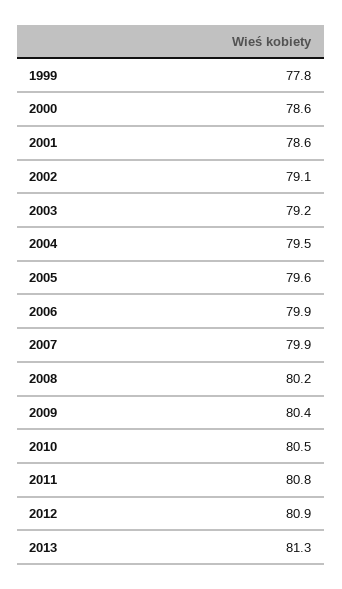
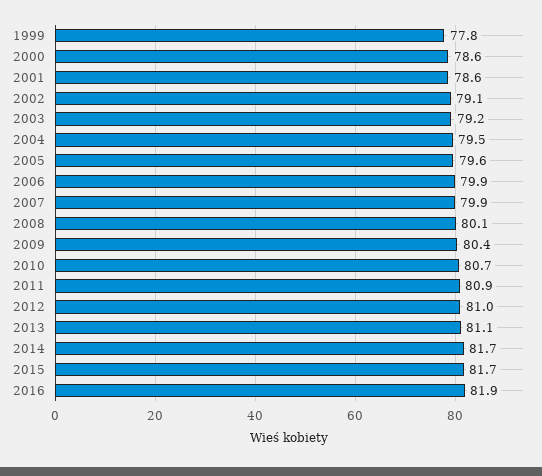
2008: 80.2 -> 80.1
2010: 80.5 -> 80.7
2011: 80.8 -> 80.9
2012: 80.9 -> 81
2013: 81.3 -> 81.1
2014: none -> 81.7
2015: none -> 81.7
2016: none -> 81.9

